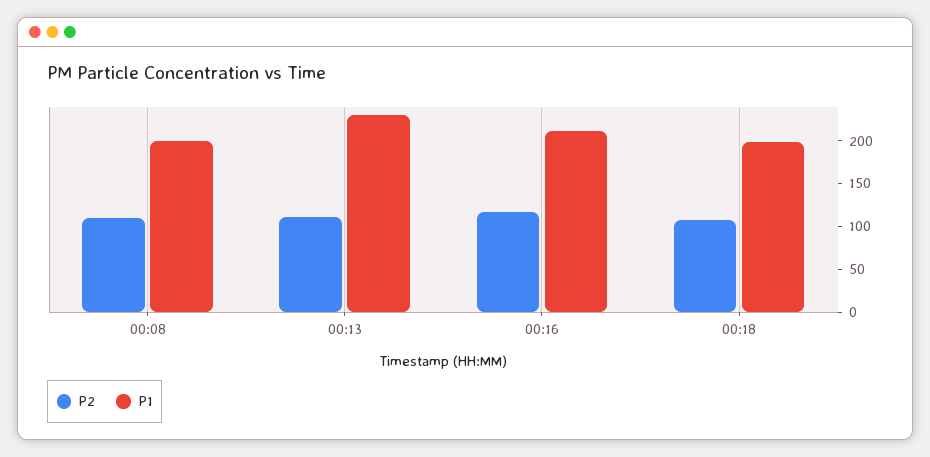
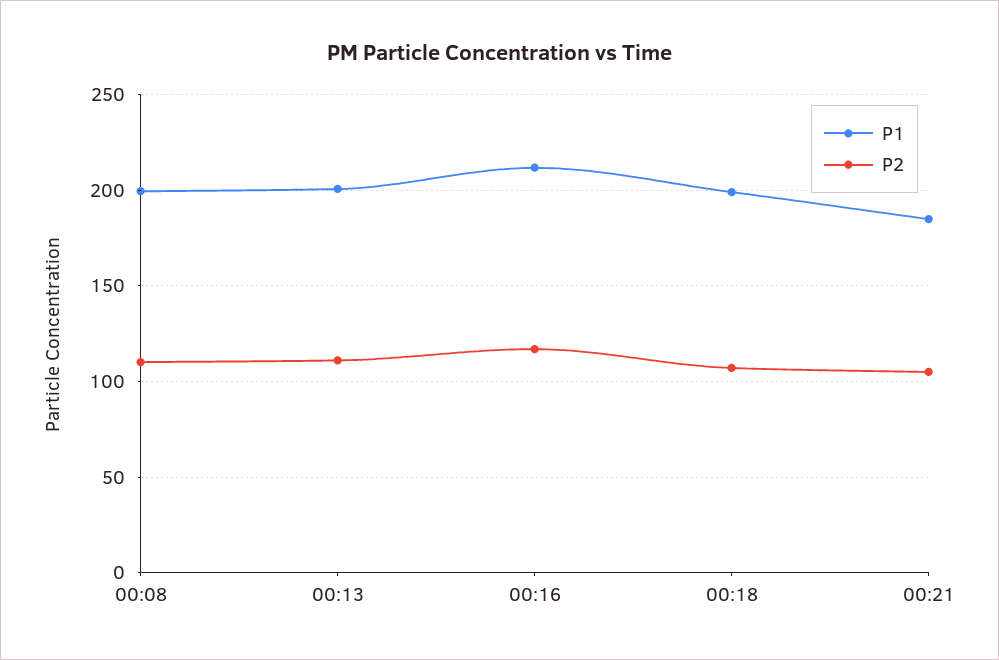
P1, 00:13: 230 -> 200
P1, 00:21: none -> 185
P2, 00:21: none -> 105

